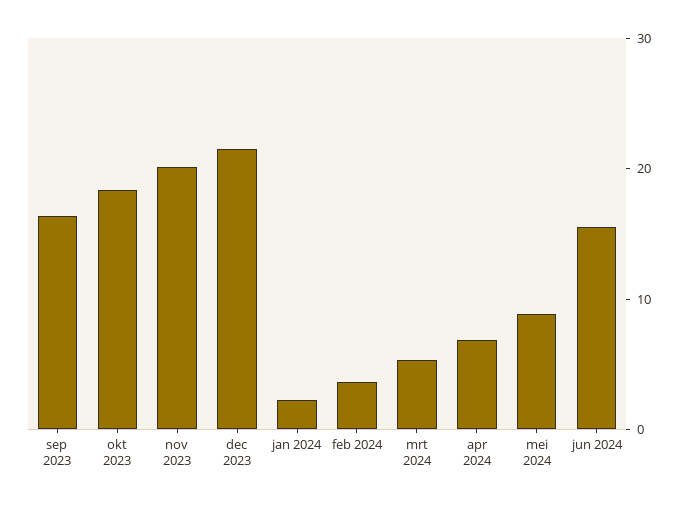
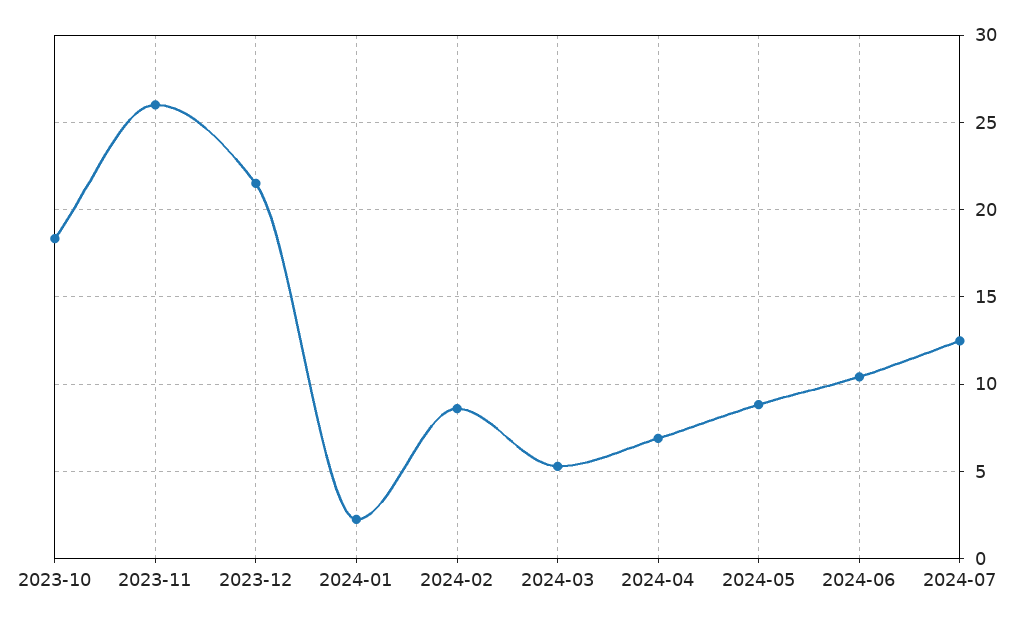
sep 2023: 16 -> none
nov 2023: 20 -> 26
feb 2024: 4 -> 8.5
jun 2024: 16 -> 10.5
2024-07: none -> 12.5

